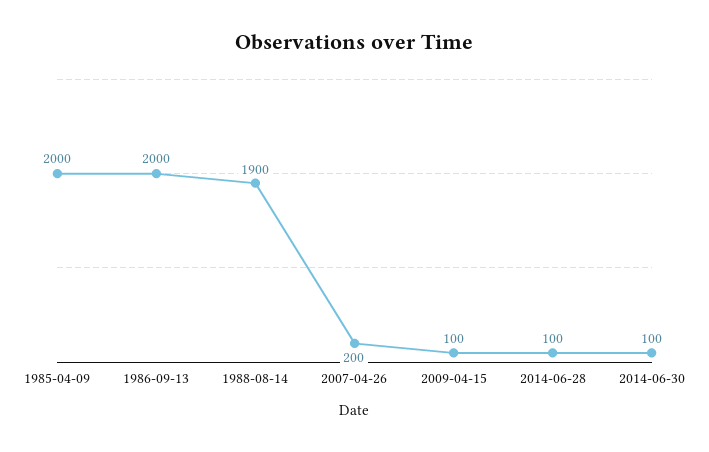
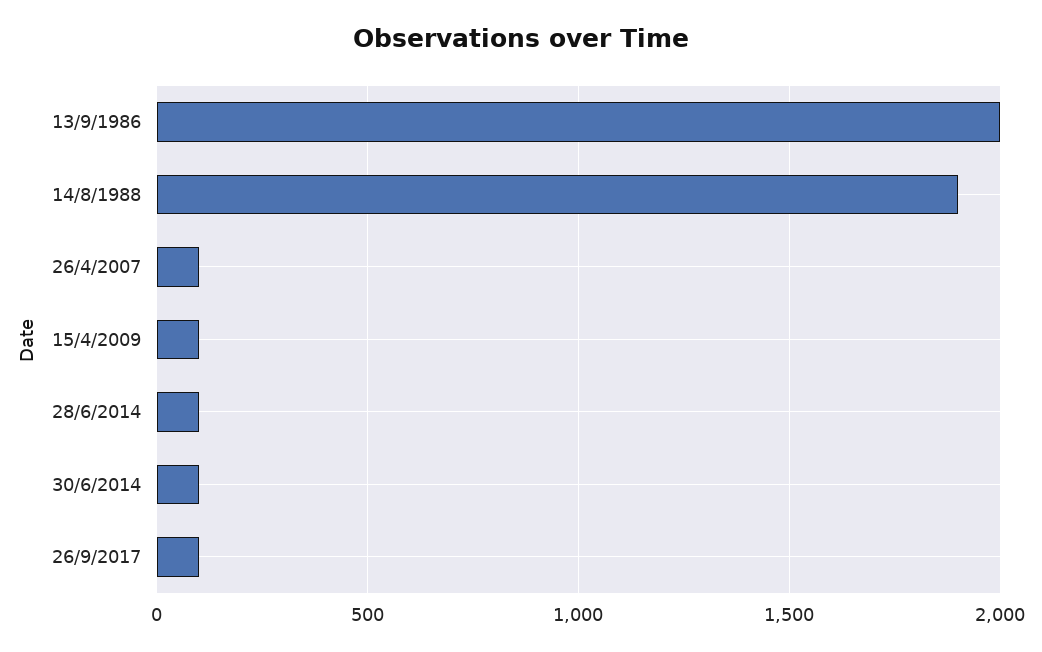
1985-04-09: 2000 -> none
2007-04-26: 200 -> 100
26/9/2017: none -> 100

